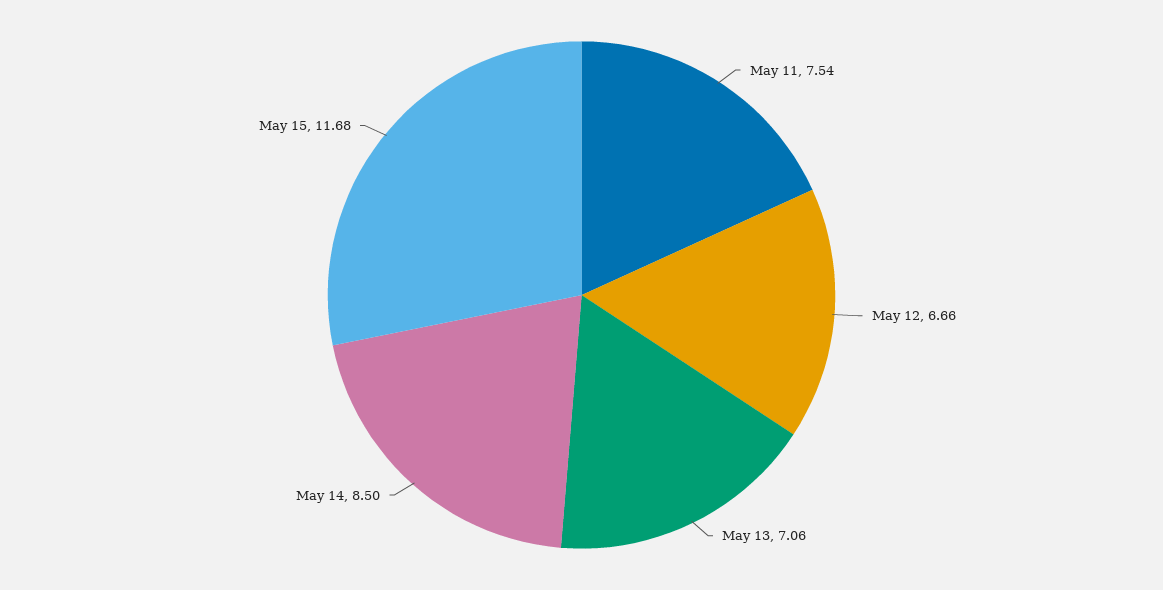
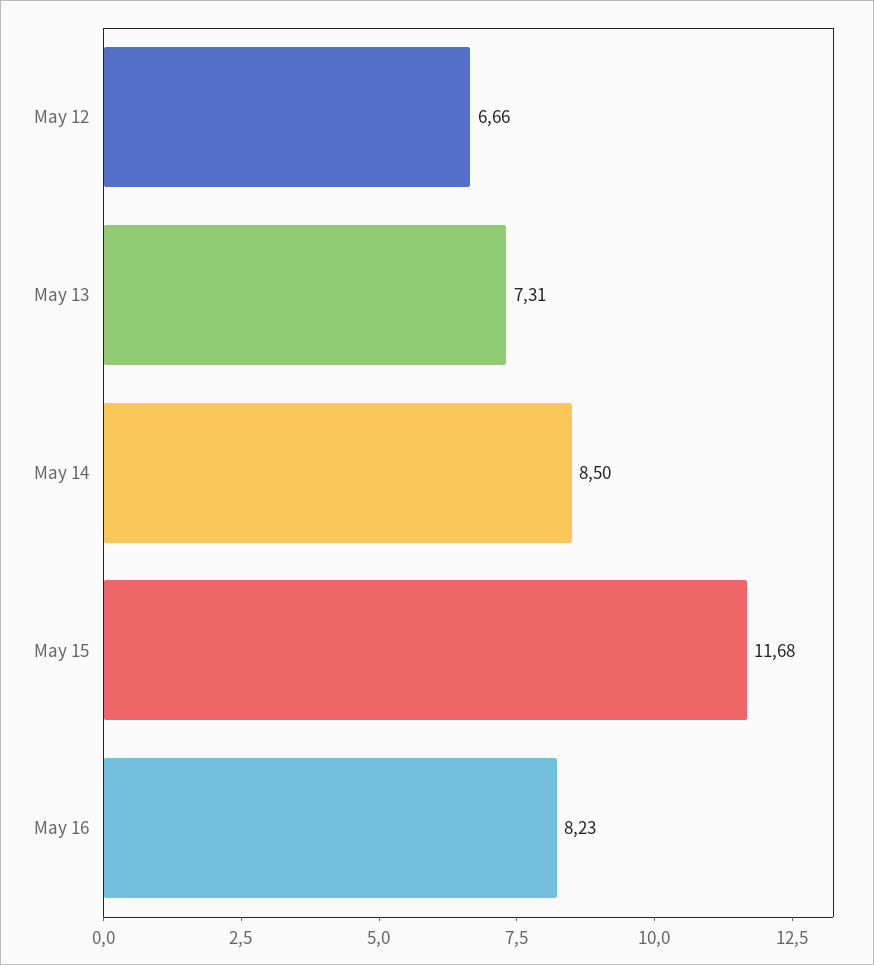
May 11: 7.54 -> none
May 13: 7.06 -> 7.31
May 16: none -> 8.23

